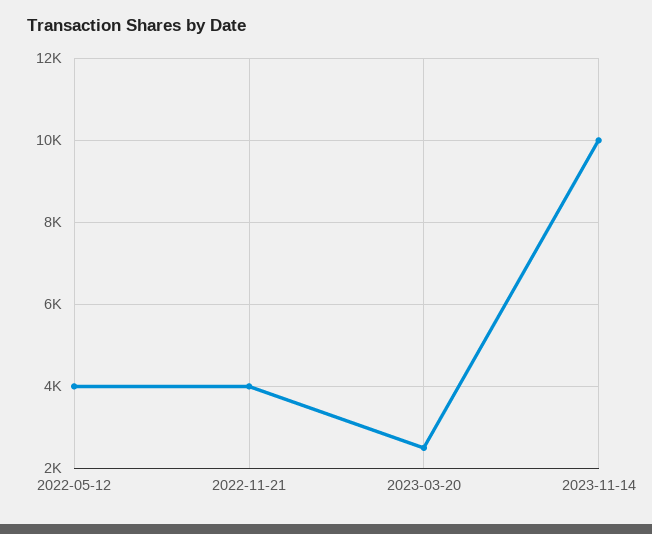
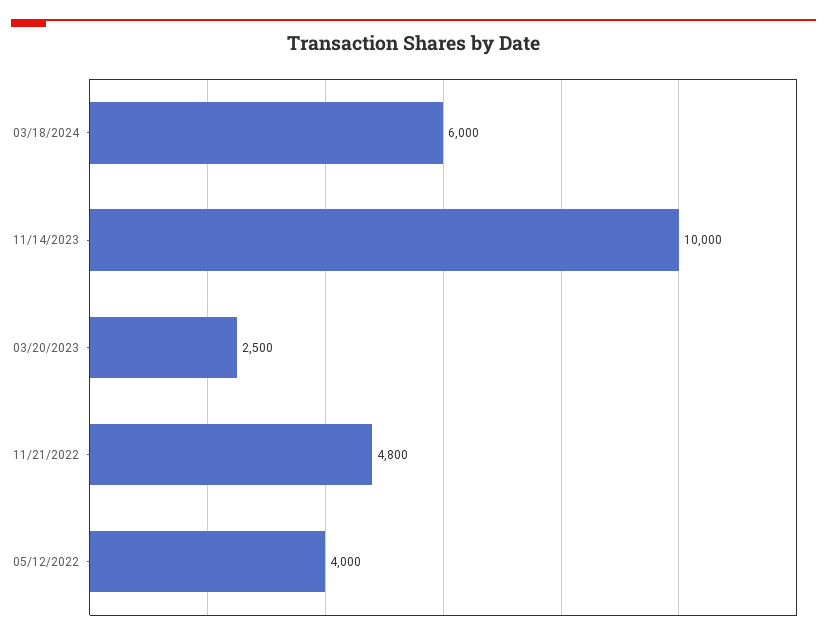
2022-11-21: 4000 -> 4800
03/18/2024: none -> 6000

